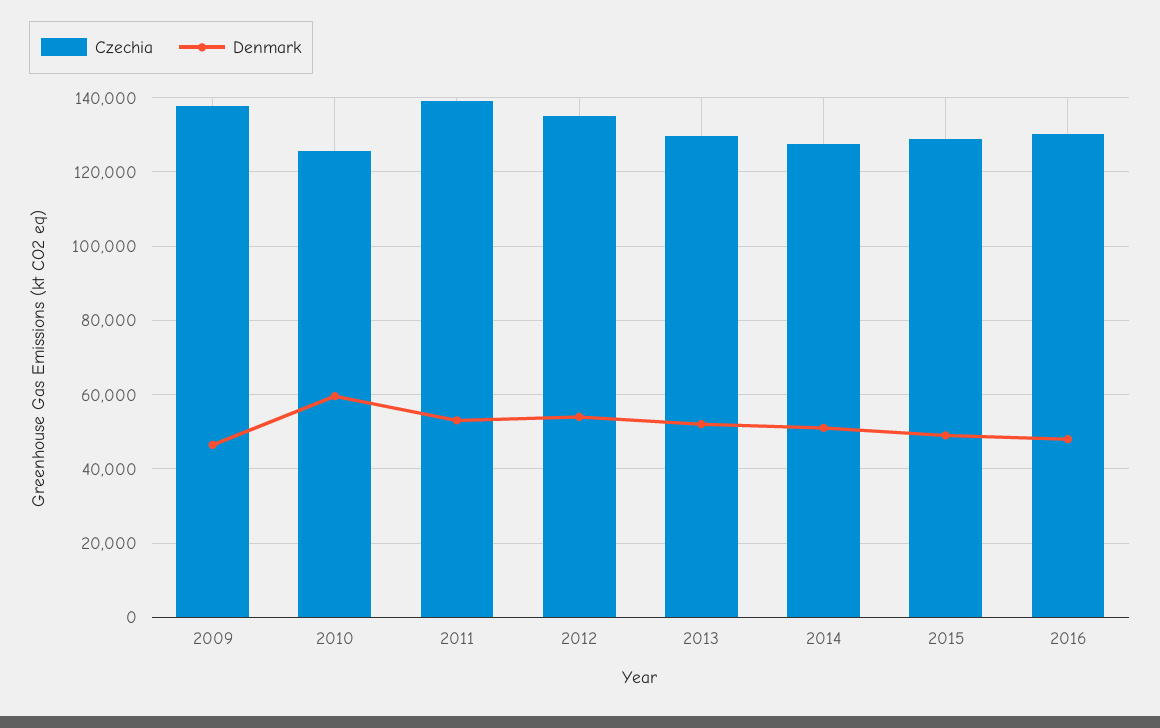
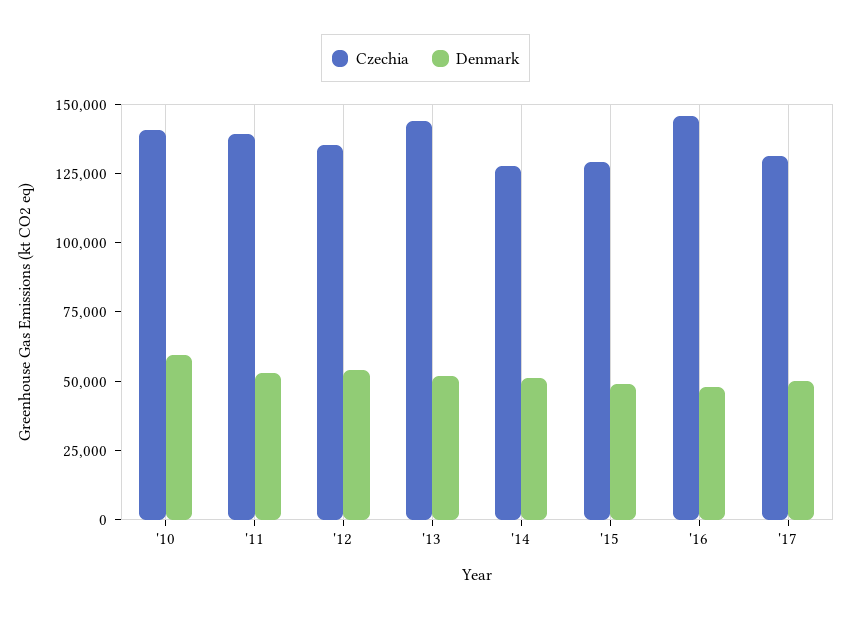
Czechia, 2009: 138000 -> none
Denmark, 2009: 46000 -> none
Czechia, 2010: 126000 -> 140000
Czechia, 2013: 130000 -> 145000
Czechia, 2016: 130000 -> 145000
Czechia, '17: none -> 130000
Denmark, '17: none -> 50000

